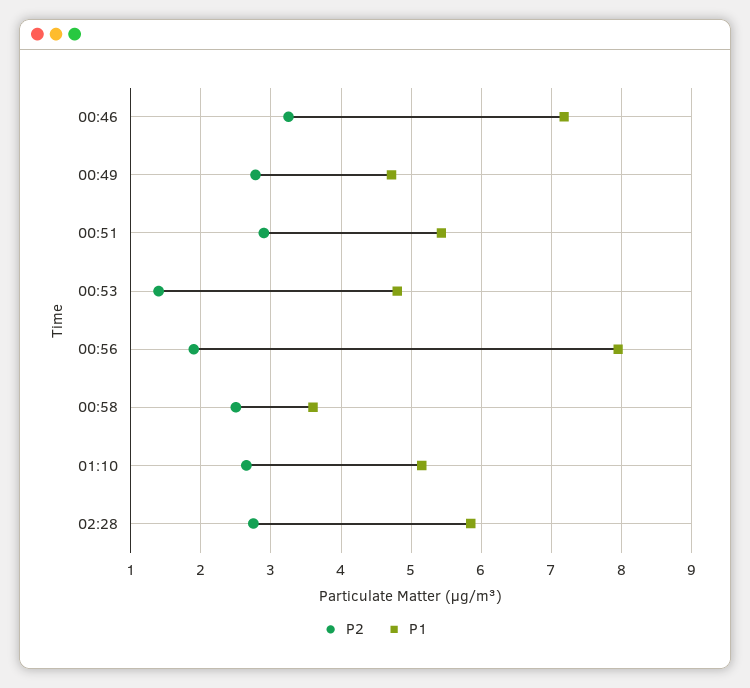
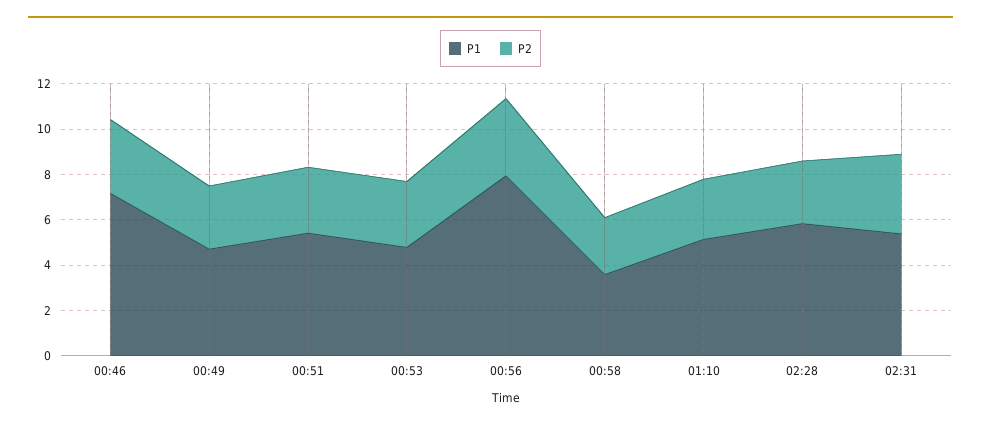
P2, 00:53: 1.4 -> 3
P2, 00:56: 1.9 -> 3.5
P1, 02:31: none -> 5.5
P2, 02:31: none -> 3.5

